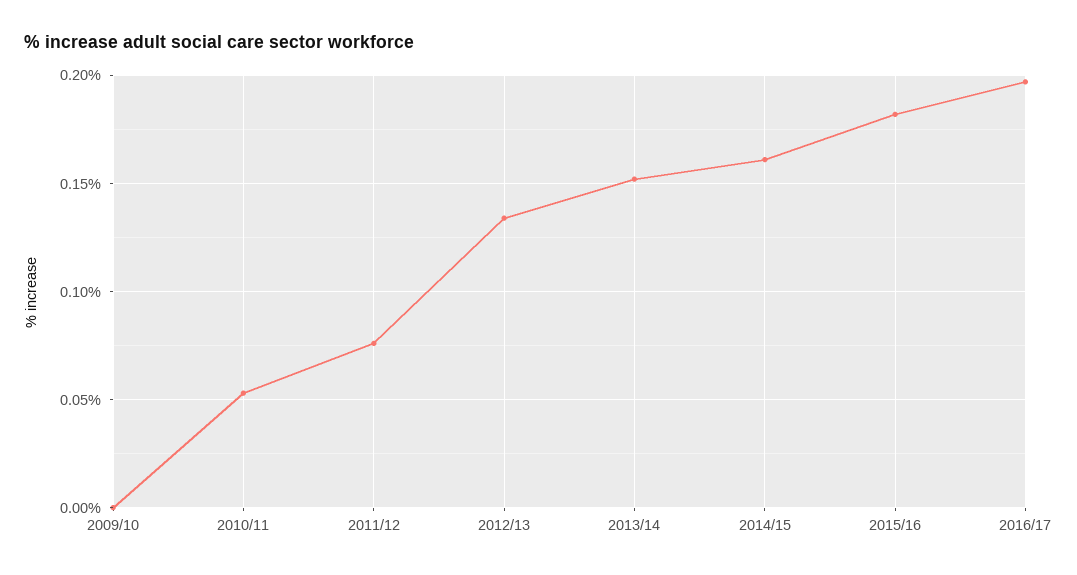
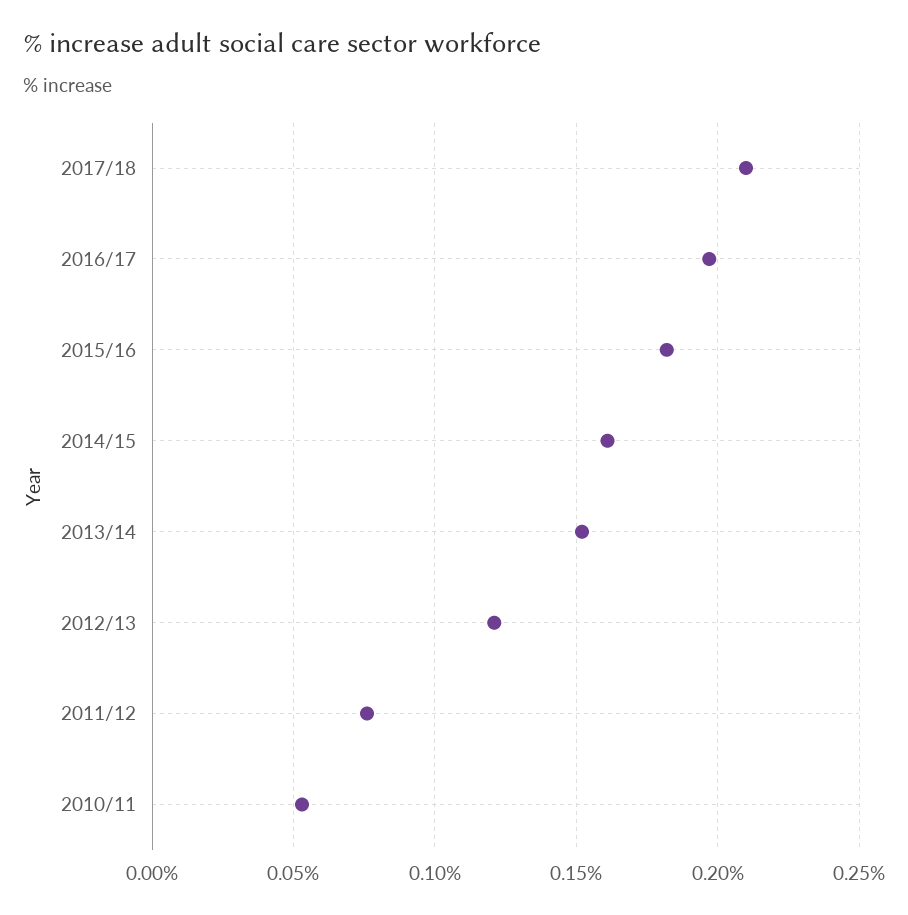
2009/10: 0 -> none
2012/13: 0.135 -> 0.12
2017/18: none -> 0.21

